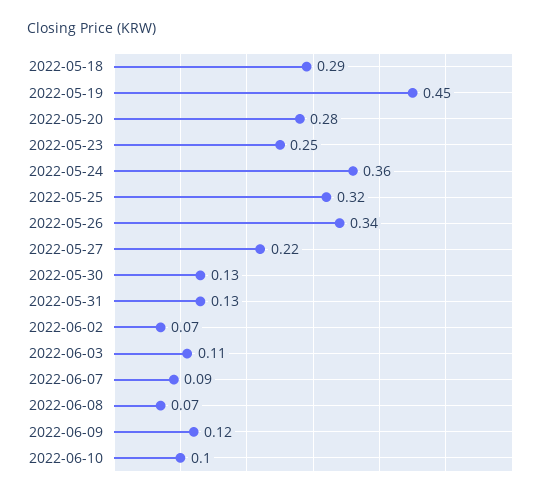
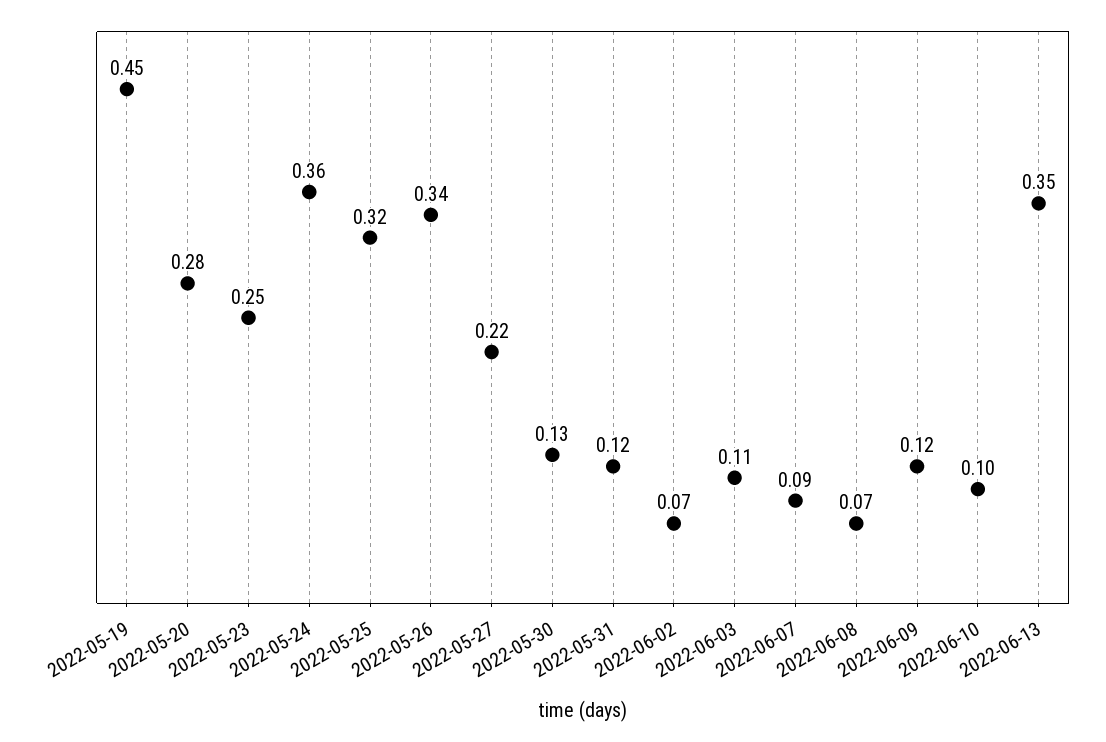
2022-05-18: 0.29 -> none
2022-05-31: 0.13 -> 0.12
2022-06-13: none -> 0.35

